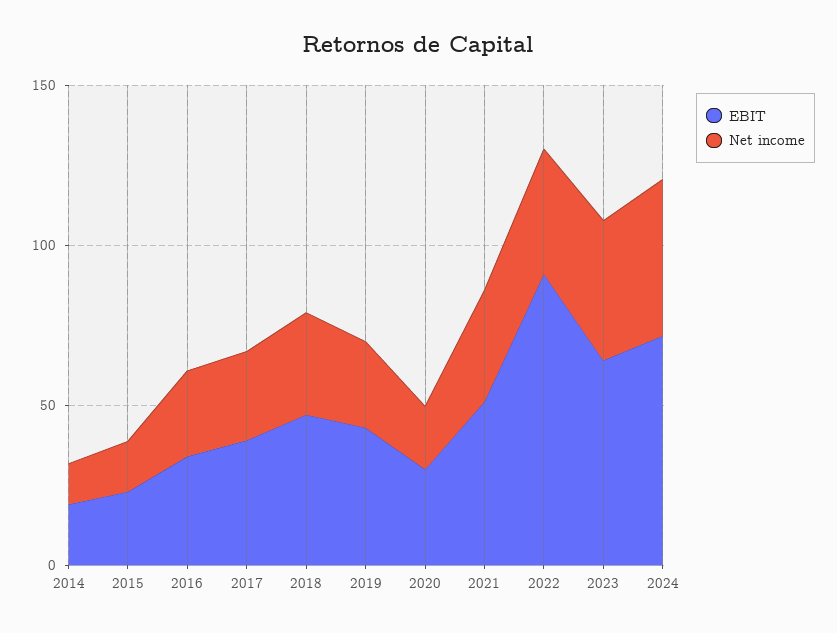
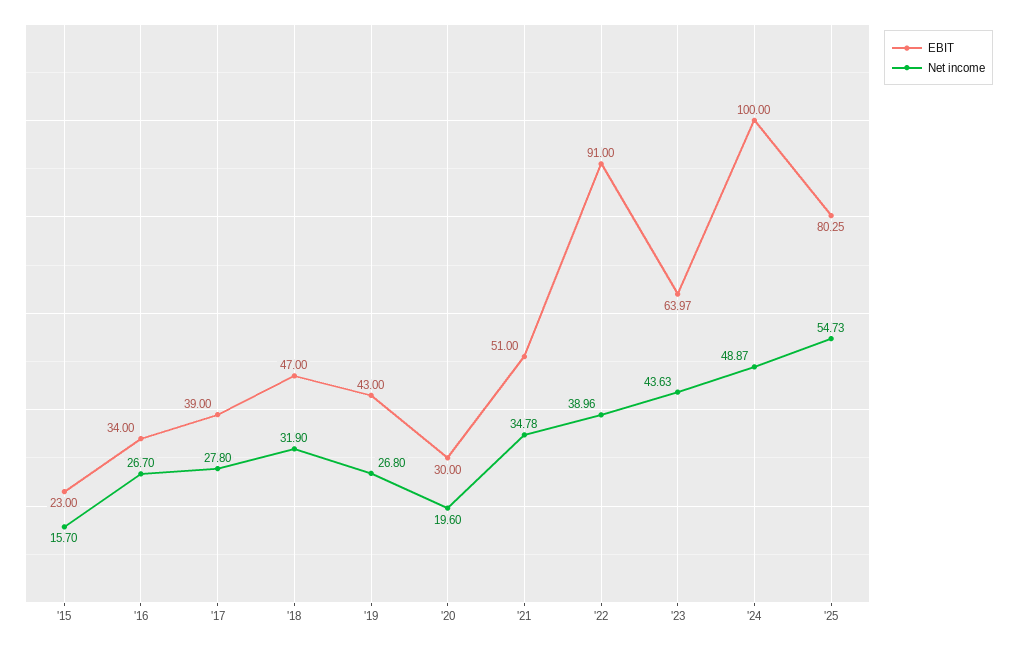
EBIT, 2014: 20 -> none
Net income, 2014: 10 -> none
EBIT, 2024: 70 -> 100
EBIT, '25: none -> 80.25
Net income, '25: none -> 54.73

